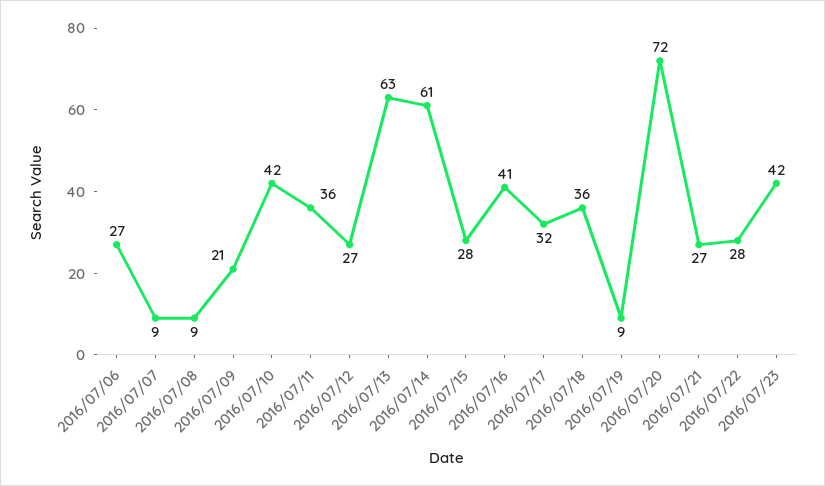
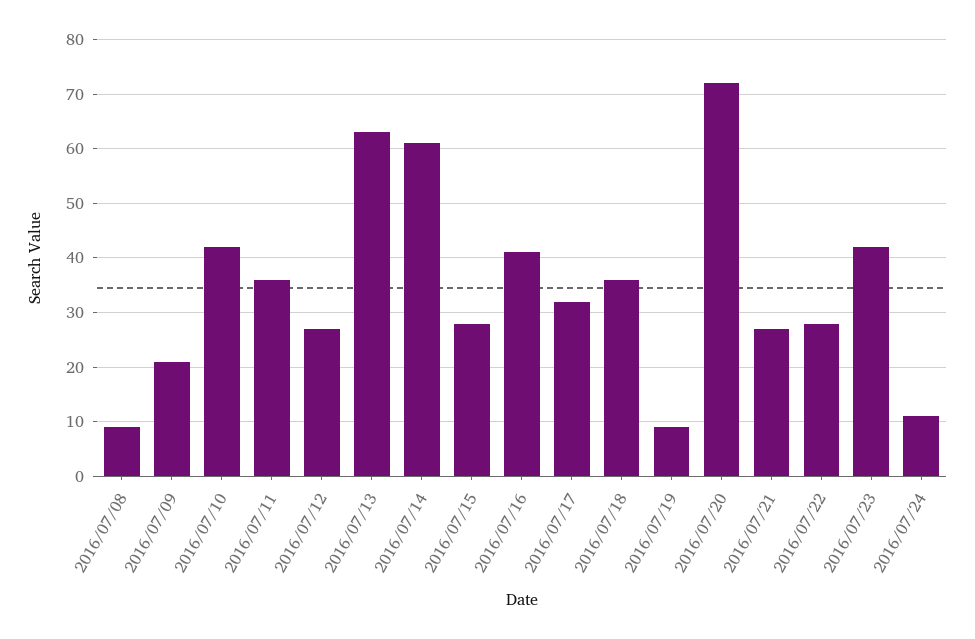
2016/07/06: 27 -> none
2016/07/07: 9 -> none
2016/07/24: none -> 10

